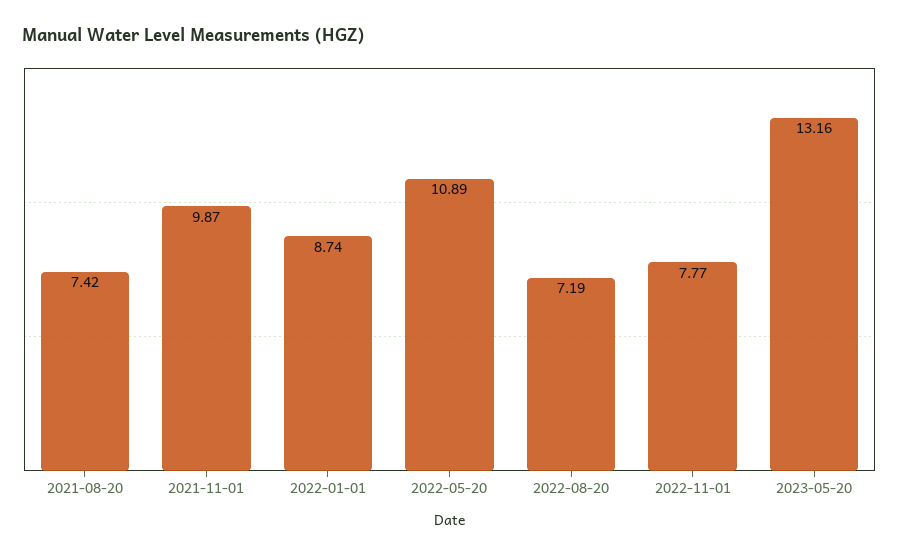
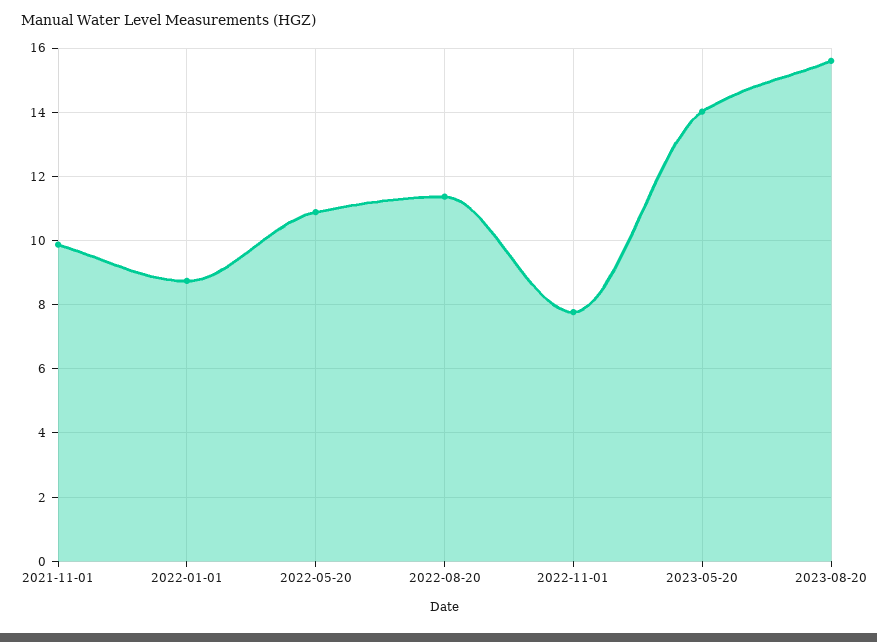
2021-08-20: 7.42 -> none
2022-08-20: 7.19 -> 11.4
2023-05-20: 13.16 -> 14
2023-08-20: none -> 15.6

